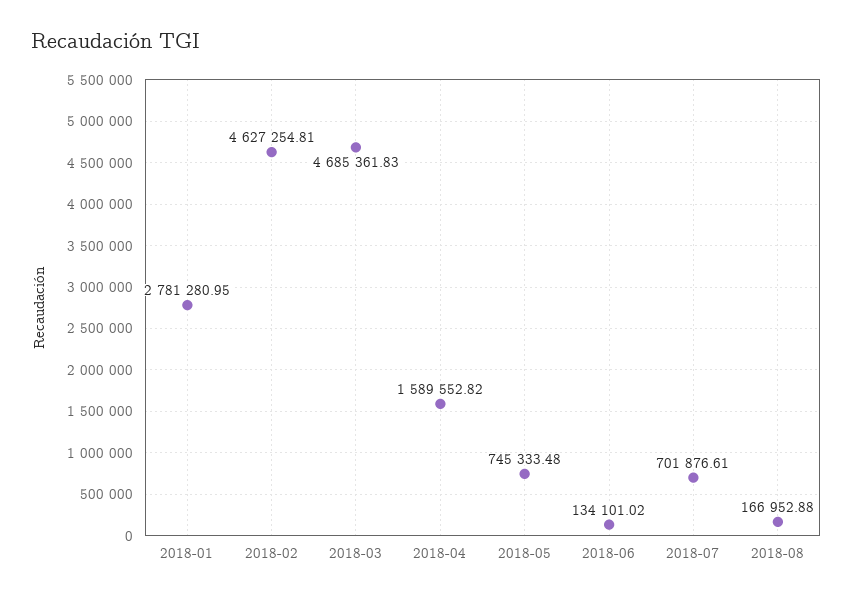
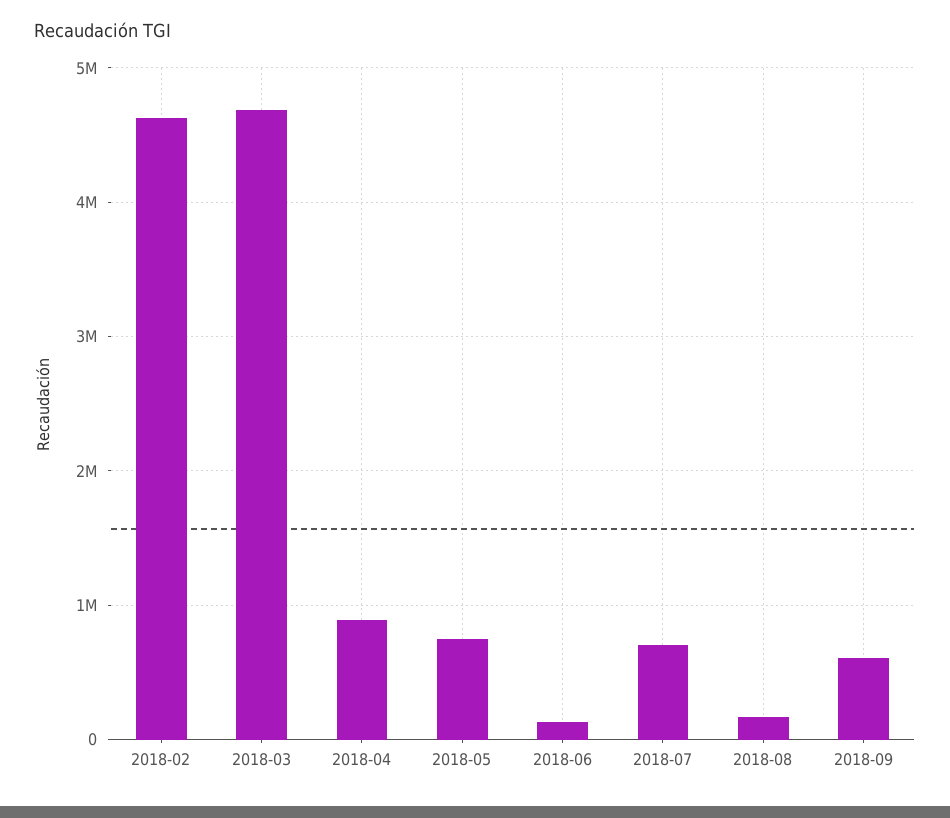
2018-01: 2781280.95 -> none
2018-04: 1589552.82 -> 900000
2018-09: none -> 600000

